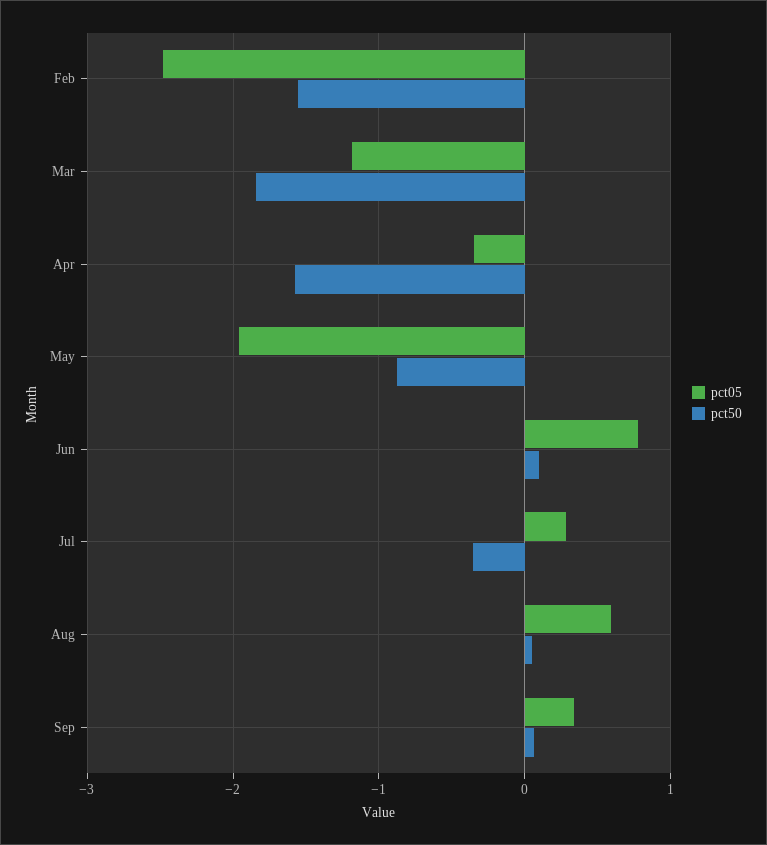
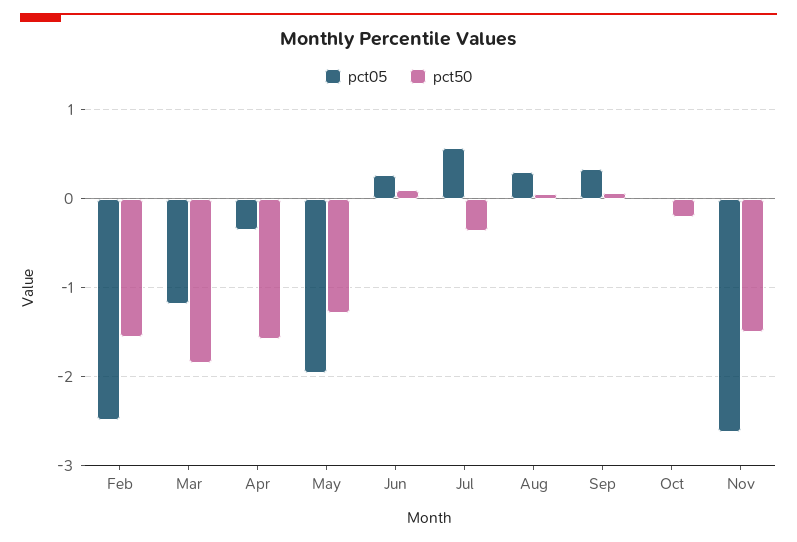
pct50, May: -0.9 -> -1.3
pct05, Jun: 0.8 -> 0.3
pct05, Jul: 0.3 -> 0.6
pct05, Aug: 0.6 -> 0.3
pct05, Oct: none -> 0
pct50, Oct: none -> -0.2
pct05, Nov: none -> -2.6
pct50, Nov: none -> -1.5

